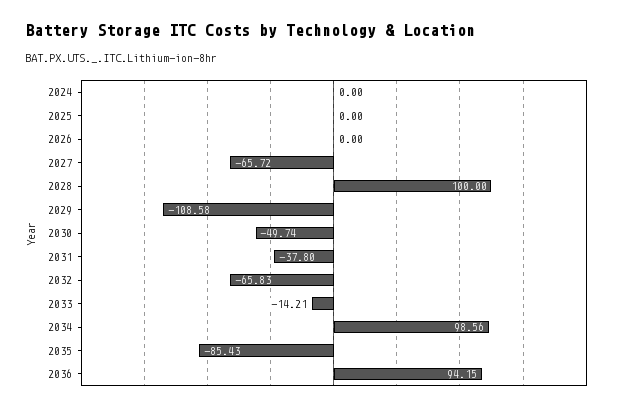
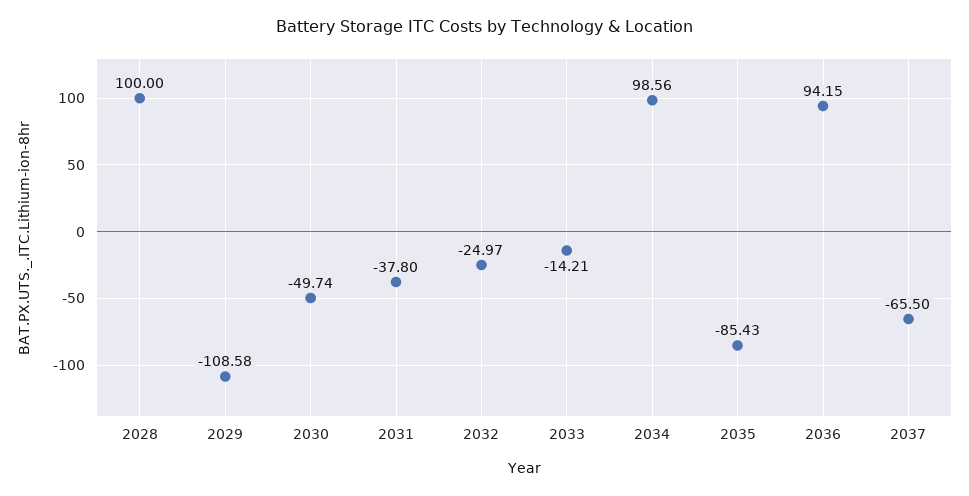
2024: 0 -> none
2025: 0 -> none
2026: 0 -> none
2027: -65.72 -> none
2032: -65.83 -> -24.97
2037: none -> -65.5

